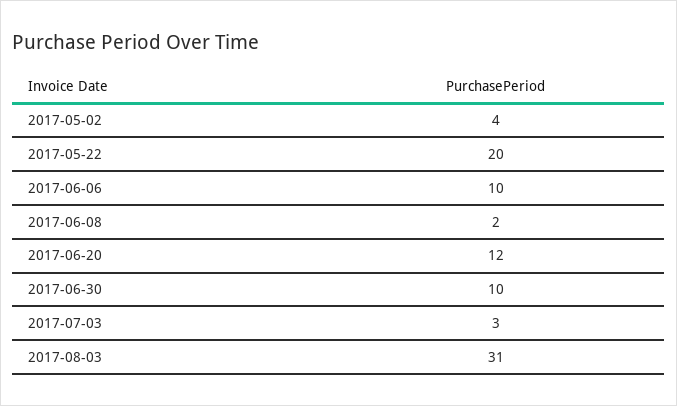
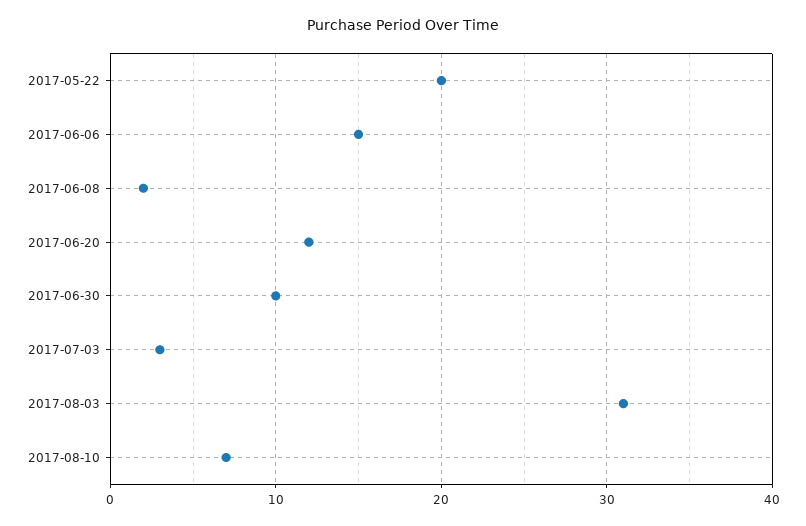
2017-05-02: 4 -> none
2017-06-06: 10 -> 15
2017-08-10: none -> 7

